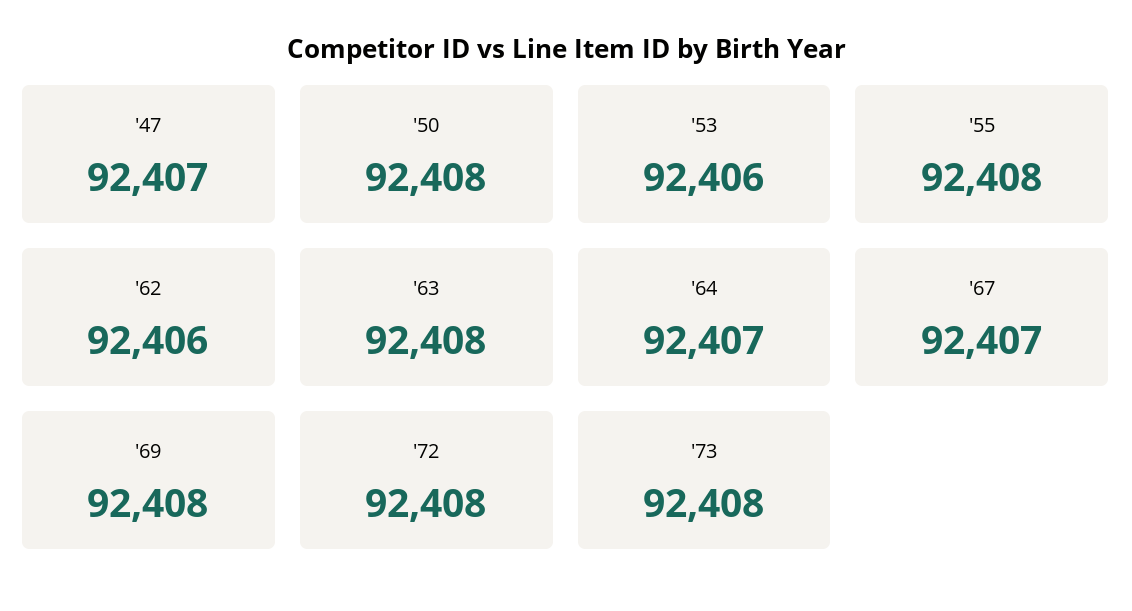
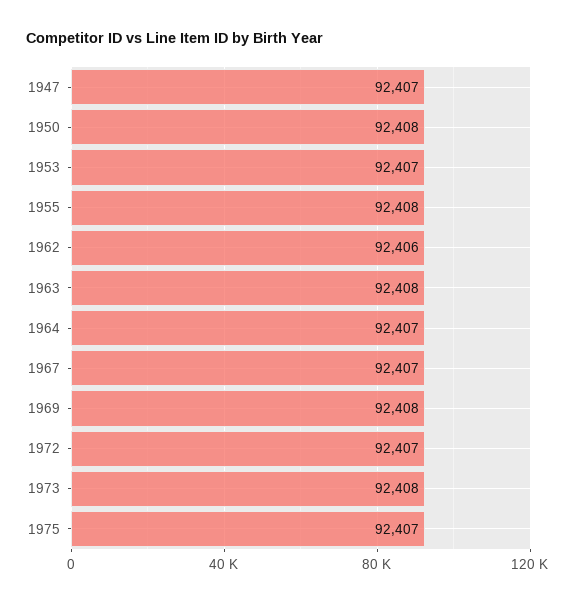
'53: 92406 -> 92407
'72: 92408 -> 92407
1975: none -> 92407

